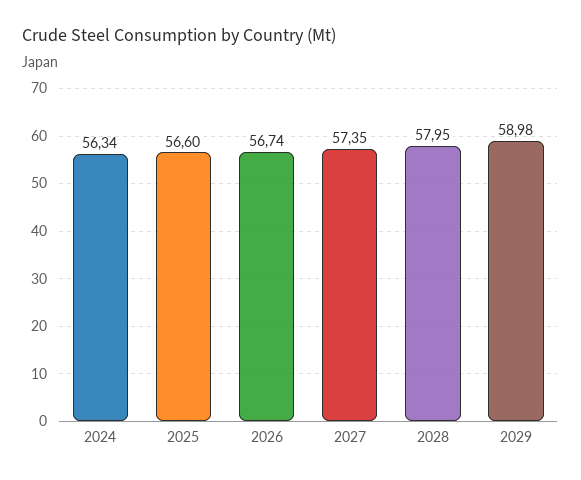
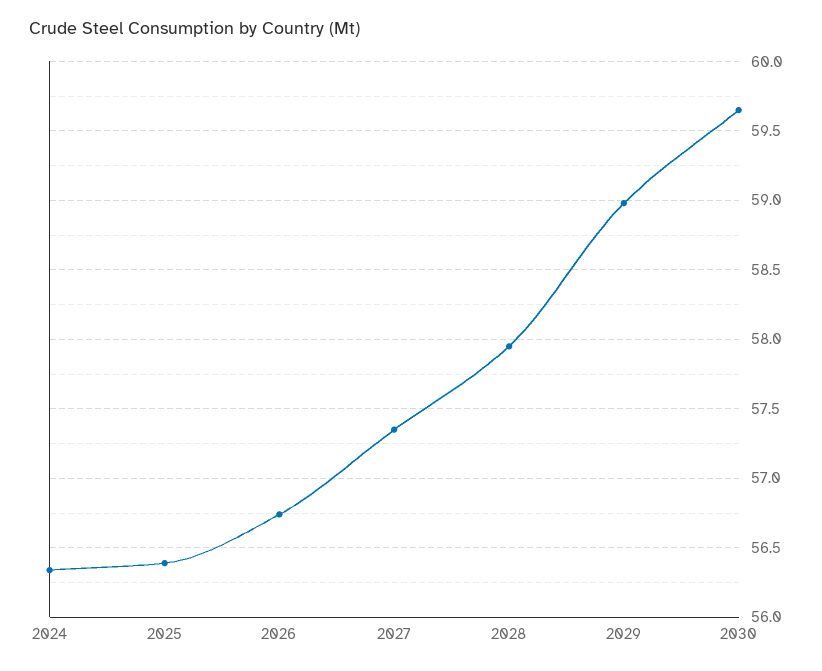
2025: 56.6 -> 56.4
2030: none -> 59.65

